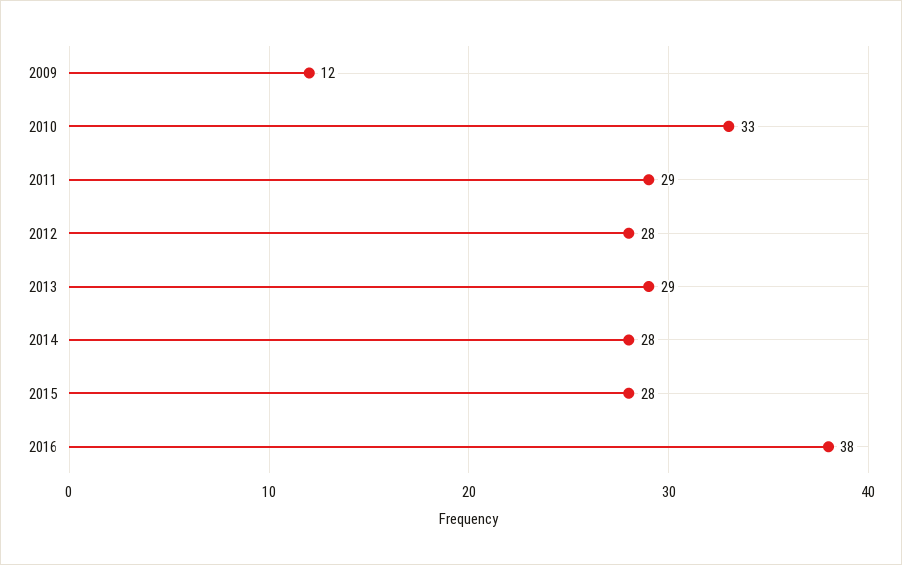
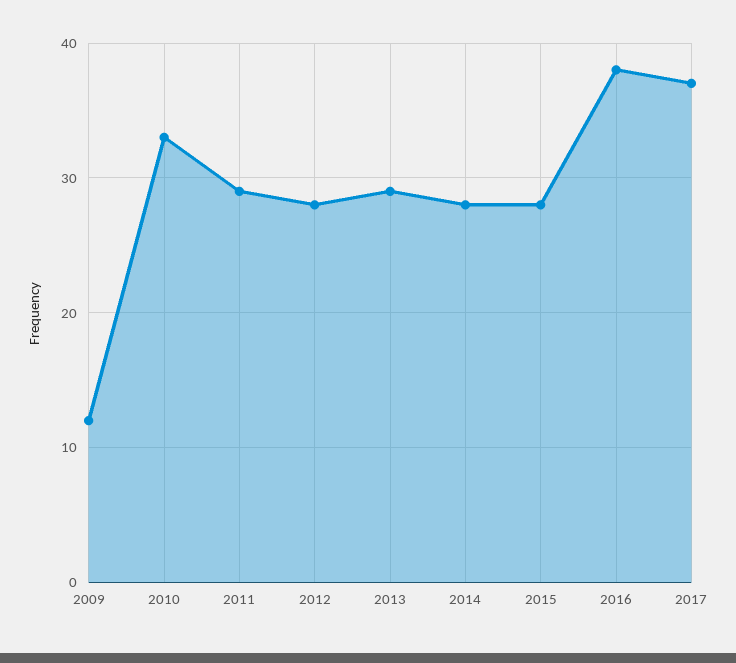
2017: none -> 37

